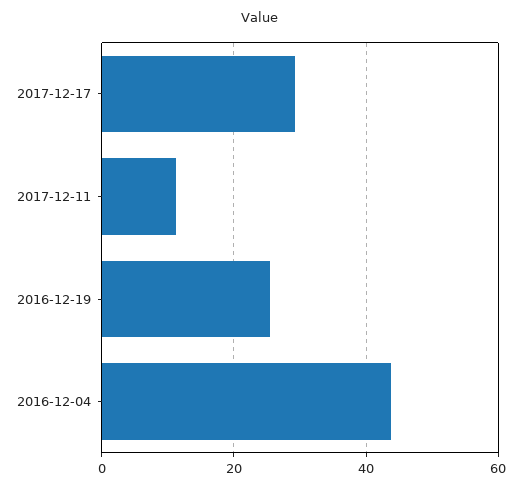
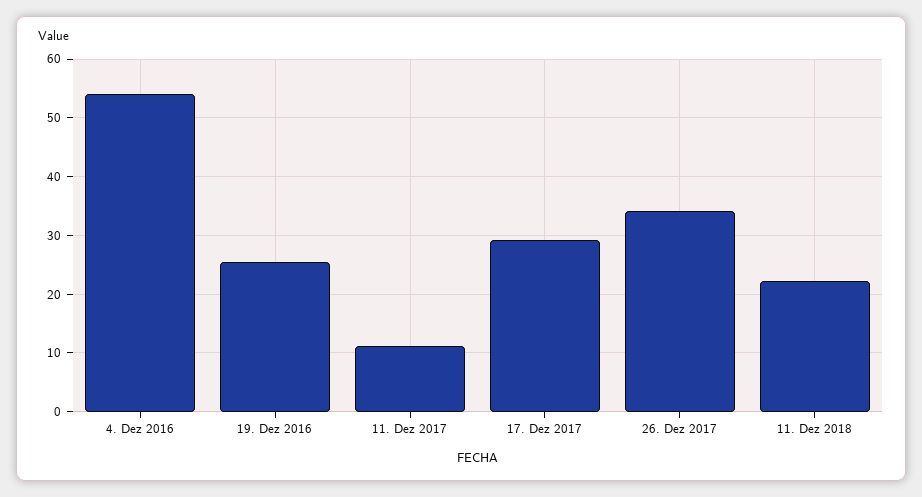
2016-12-04: 44 -> 54
26. Dez 2017: none -> 34
11. Dez 2018: none -> 22

